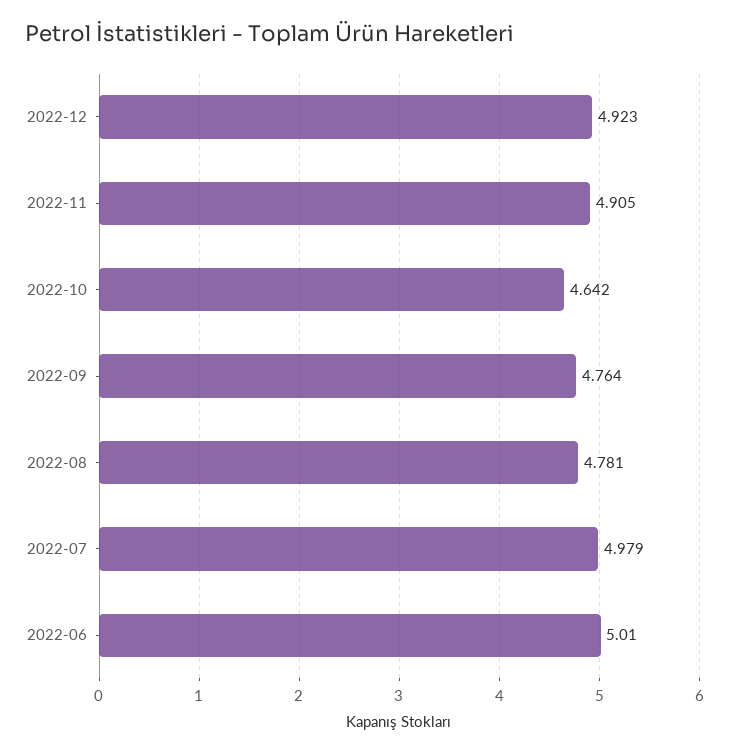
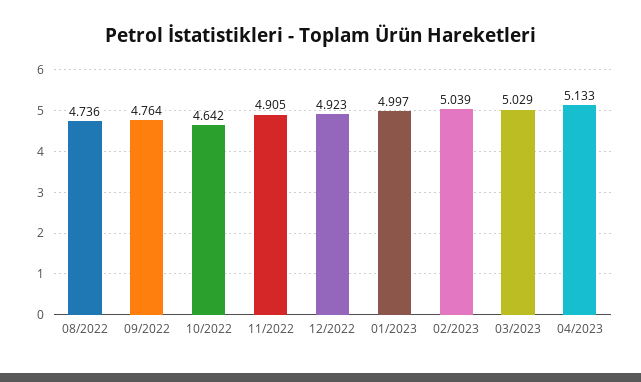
2022-08: 4.781 -> 4.736
2022-07: 4.979 -> none
2022-06: 5.01 -> none
01/2023: none -> 4.997
02/2023: none -> 5.039
03/2023: none -> 5.029
04/2023: none -> 5.133

